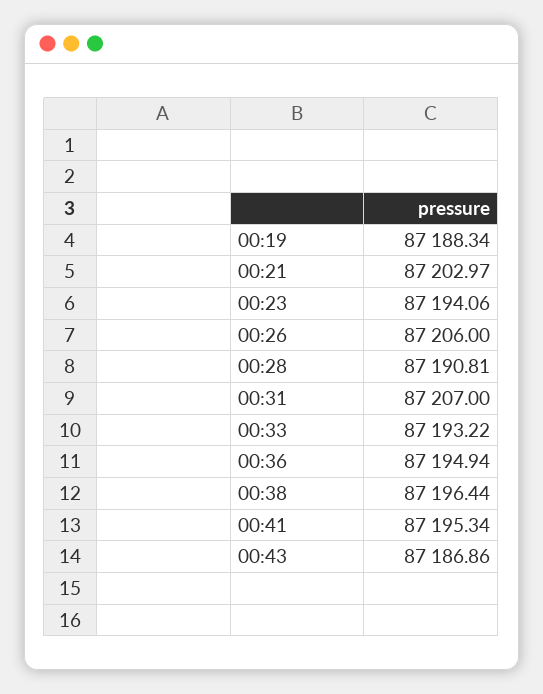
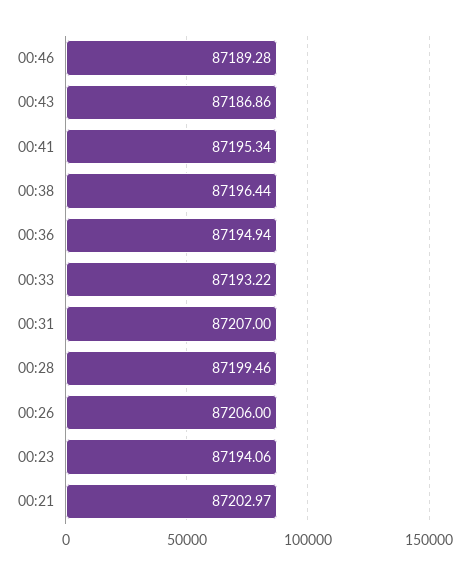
00:19: 87188.34 -> none
00:28: 87190.81 -> 87199.46
00:46: none -> 87189.28

